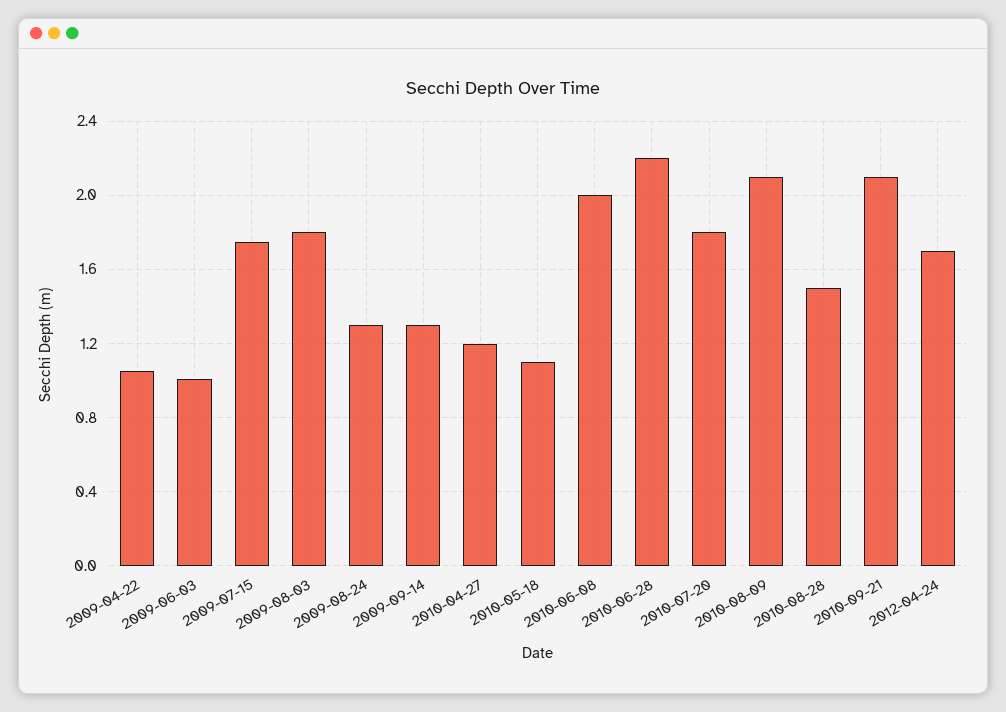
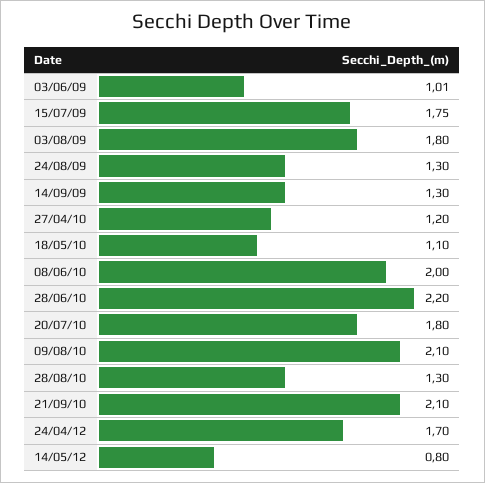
2009-04-22: 1.05 -> none
2010-08-28: 1.5 -> 1.3
14/05/12: none -> 0.8

